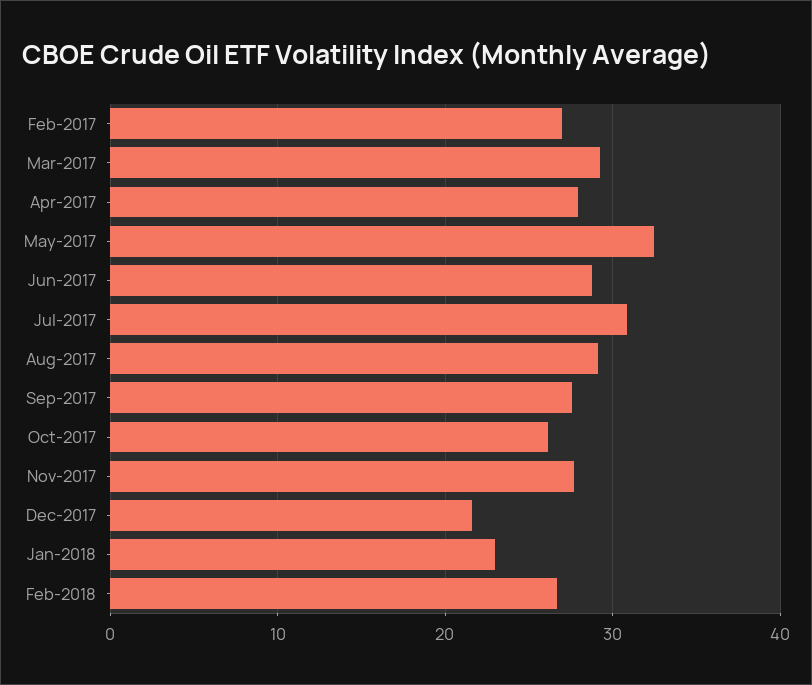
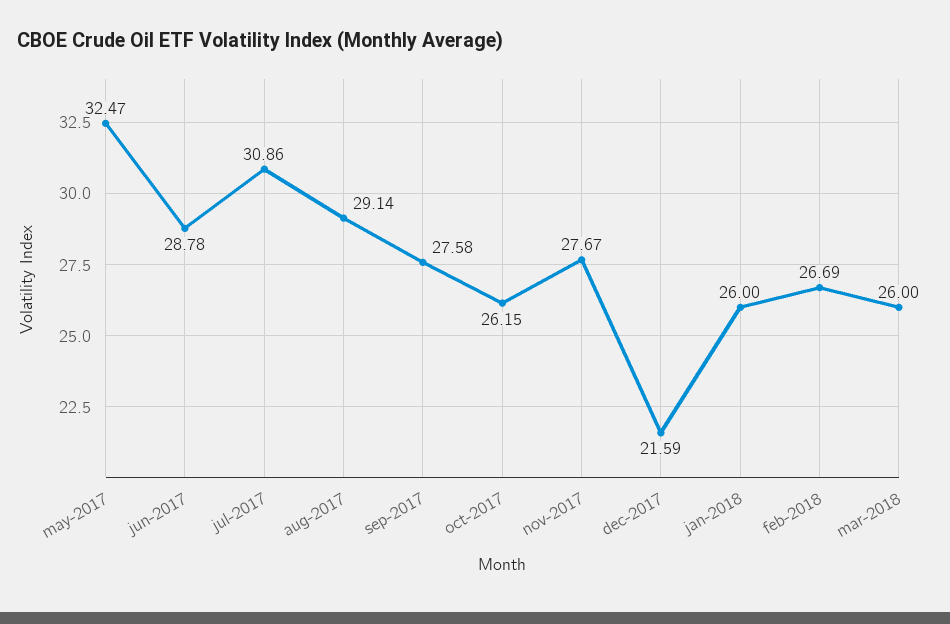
Feb-2017: 27 -> none
Mar-2017: 29 -> none
Apr-2017: 28 -> none
Jan-2018: 23 -> 26
mar-2018: none -> 26

